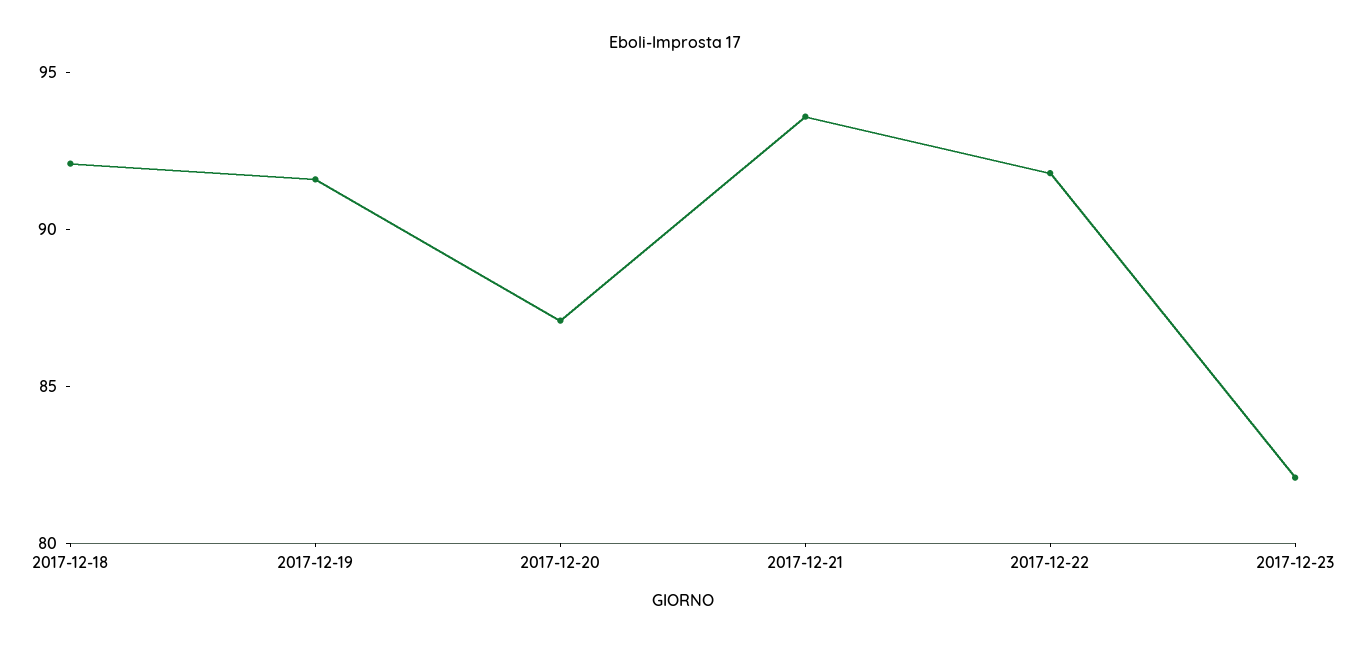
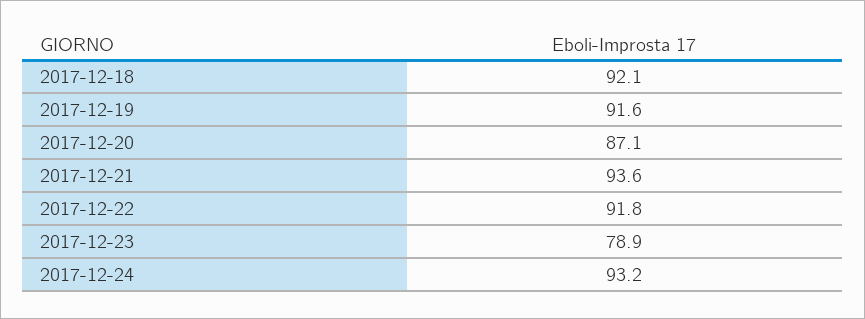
2017-12-23: 82 -> 78.9
2017-12-24: none -> 93.2

